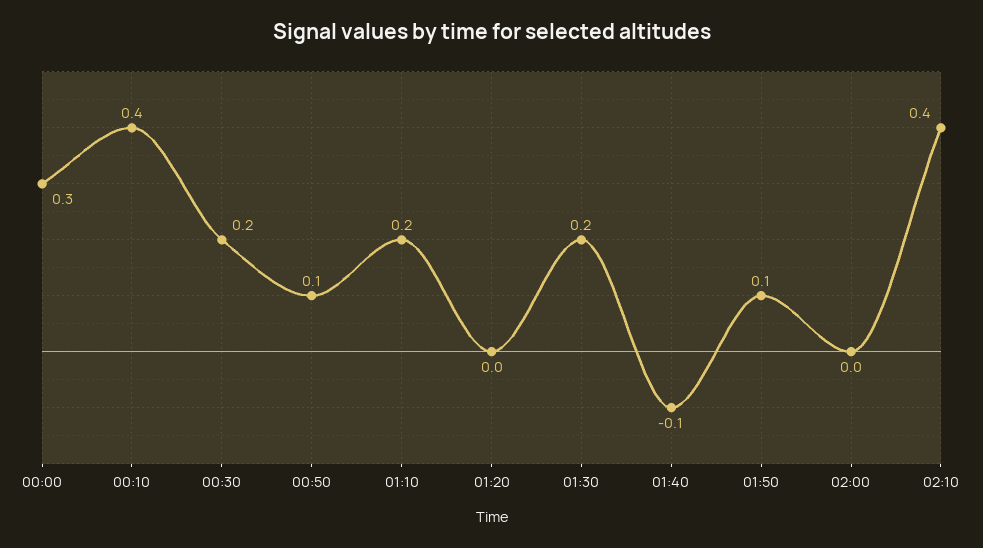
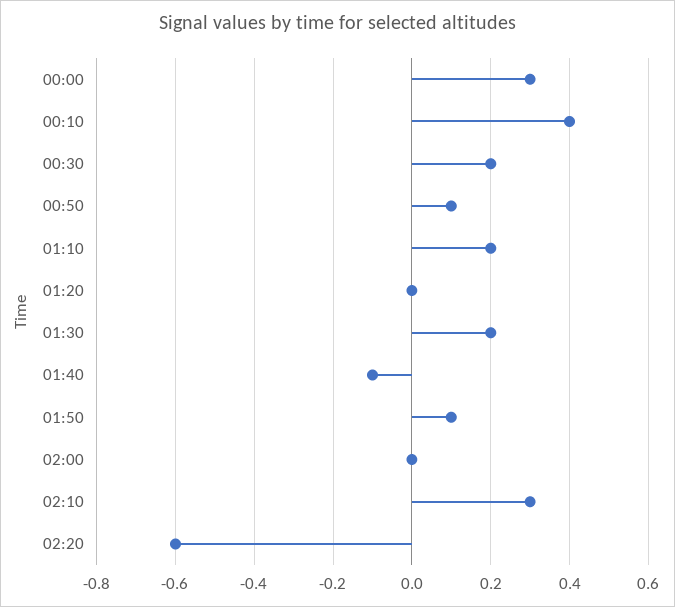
02:10: 0.4 -> 0.3
02:20: none -> -0.6

